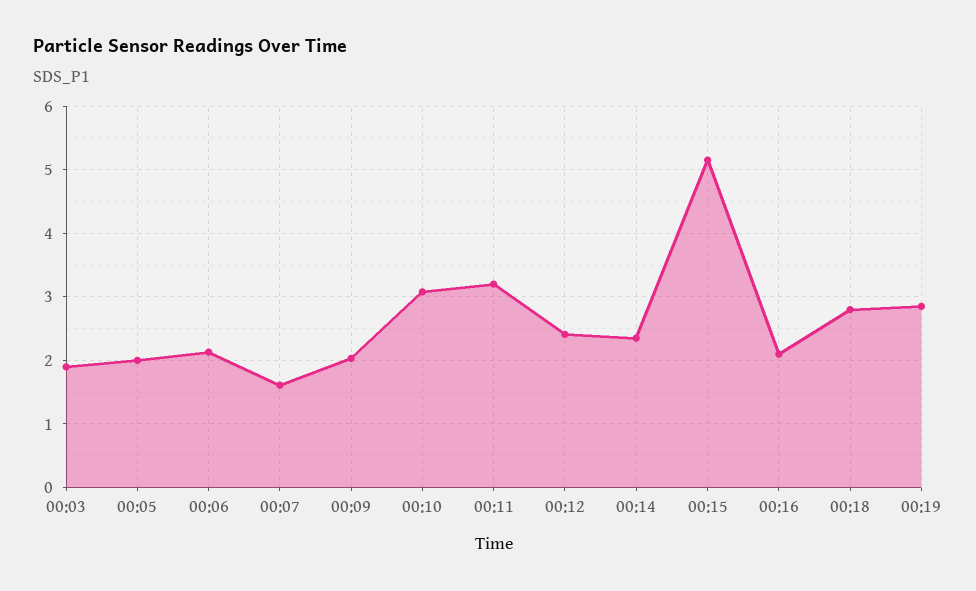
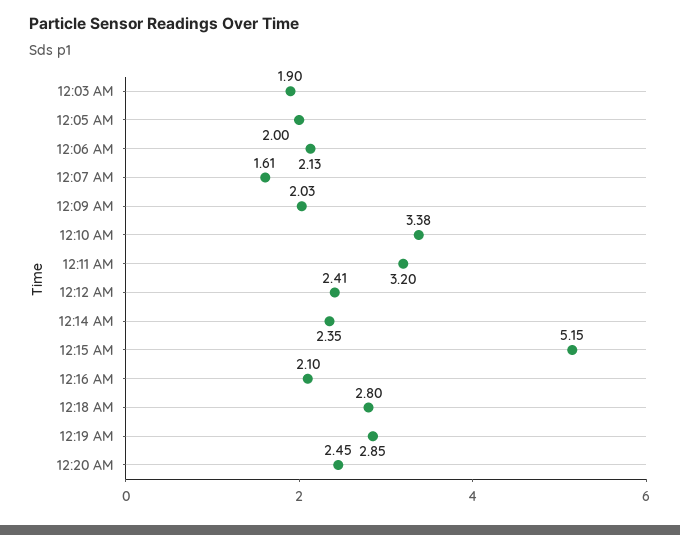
00:10: 3.1 -> 3.38
12:20 AM: none -> 2.45

